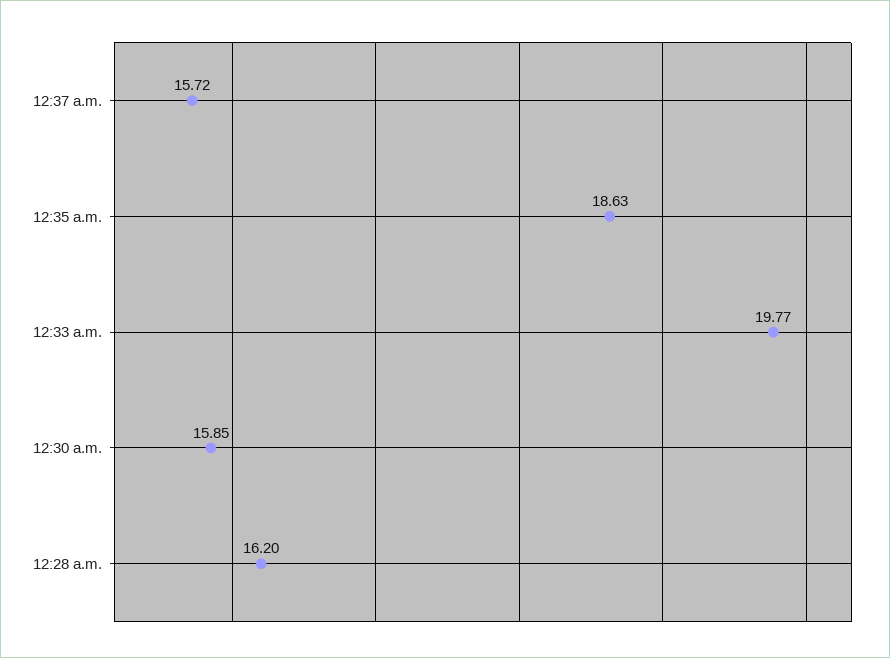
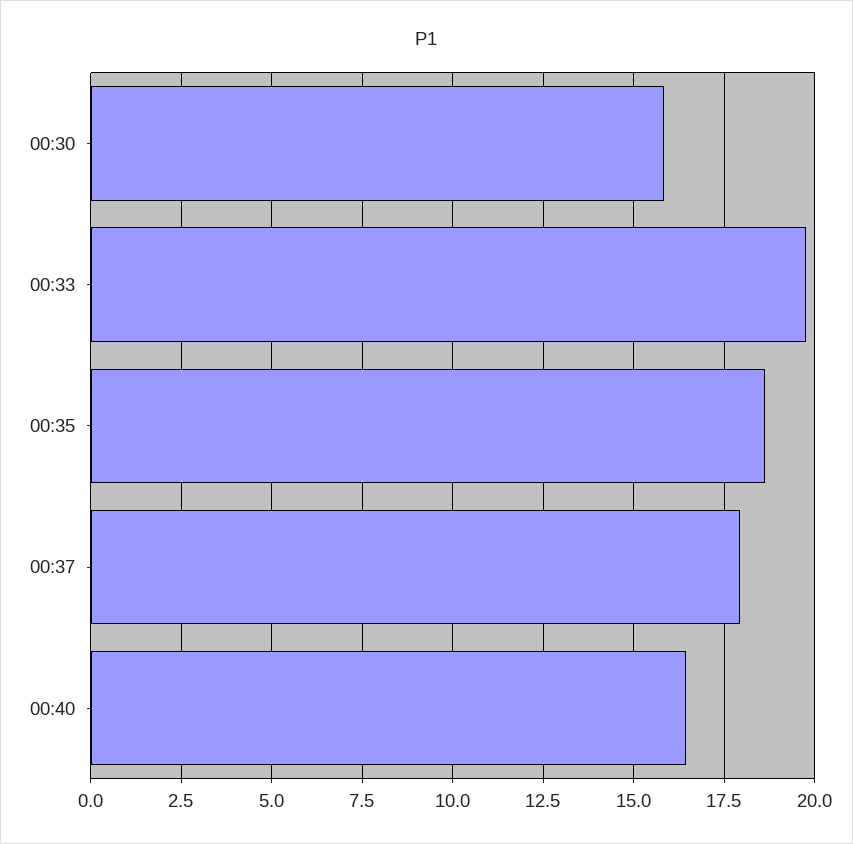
12:37 a.m.: 15.72 -> 18
12:28 a.m.: 16.2 -> none
00:40: none -> 16.5

